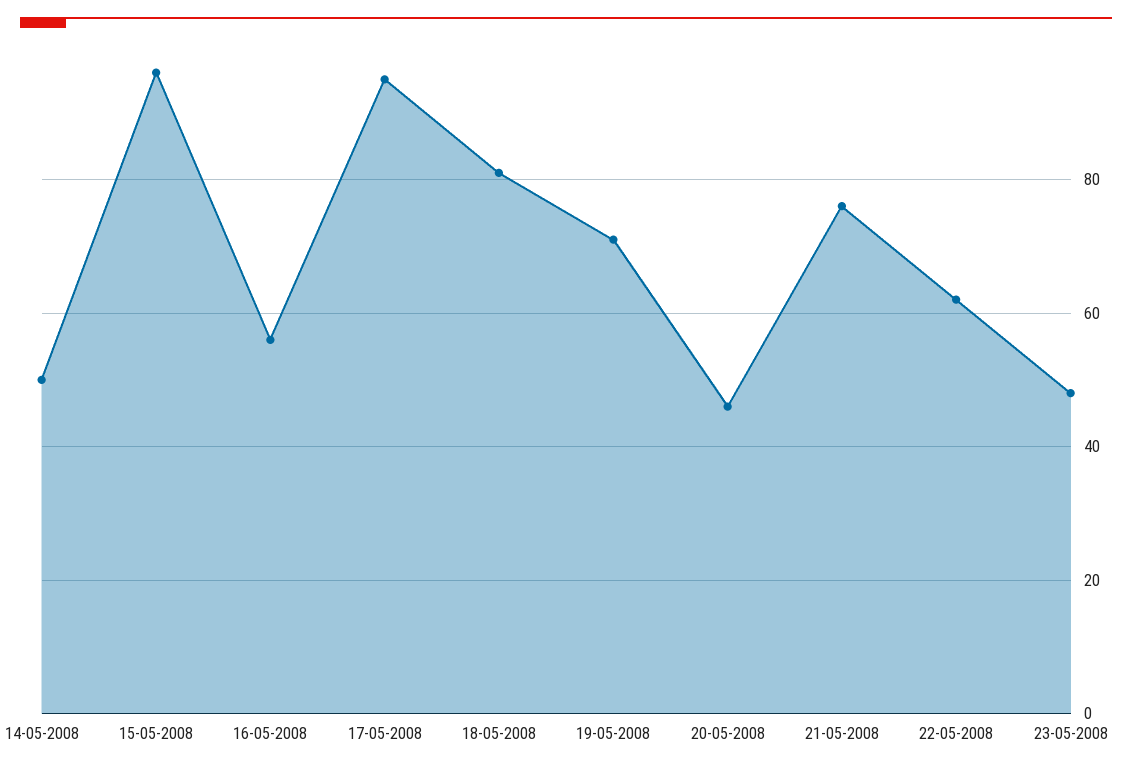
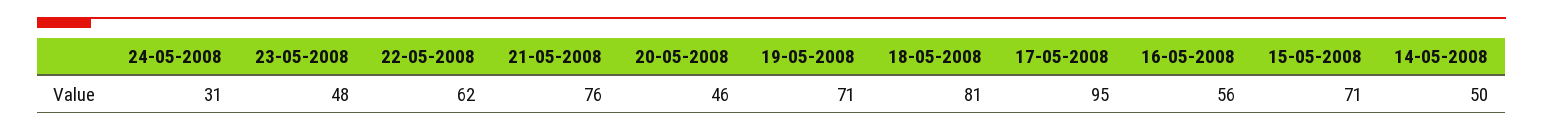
15-05-2008: 95 -> 71
24-05-2008: none -> 31

